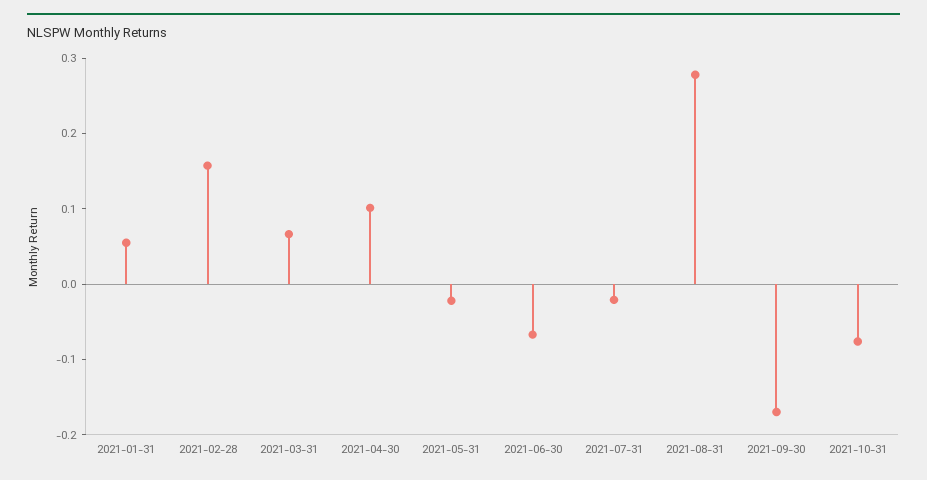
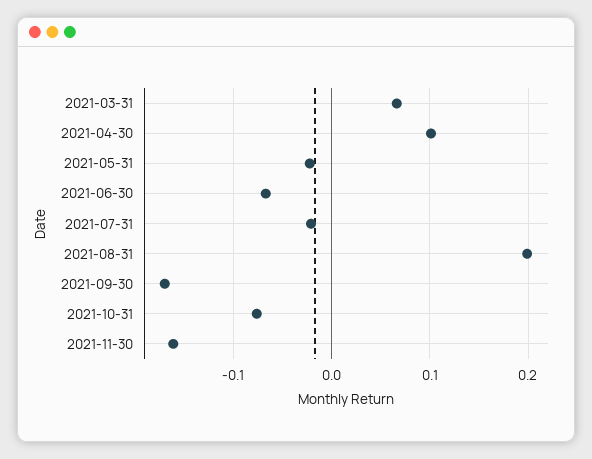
2021-01-31: 0.06 -> none
2021-02-28: 0.16 -> none
2021-08-31: 0.28 -> 0.2
2021-11-30: none -> -0.16

